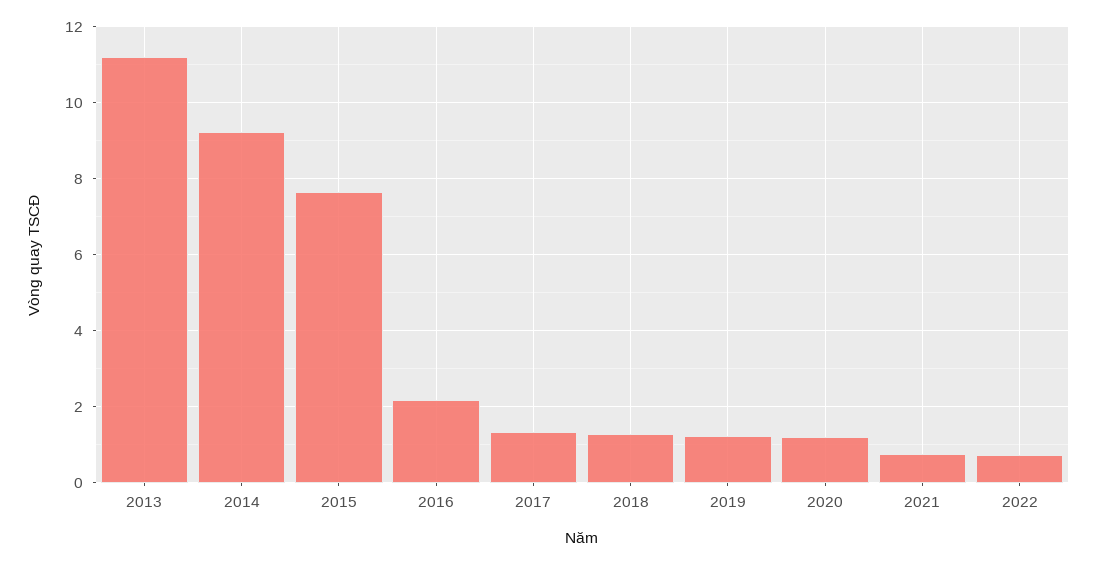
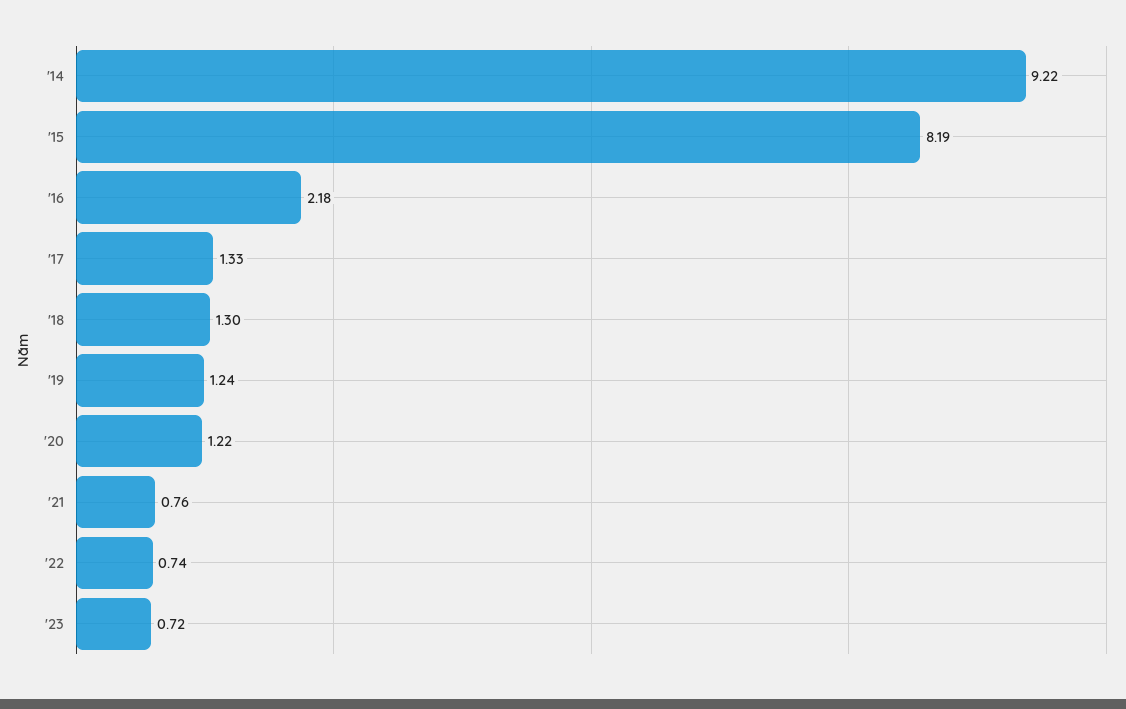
2013: 11.2 -> none
2015: 7.6 -> 8.19
'23: none -> 0.72

